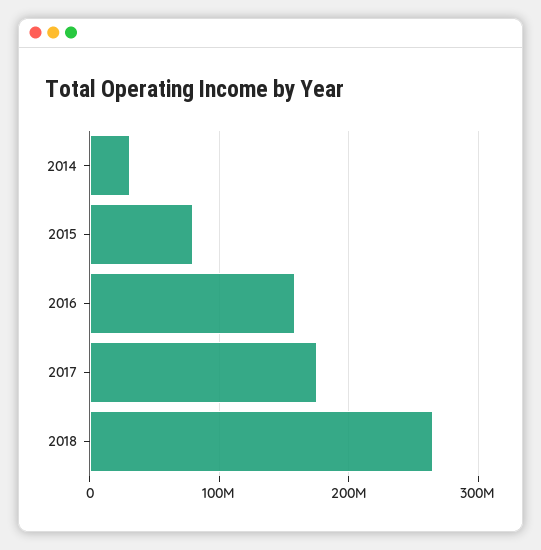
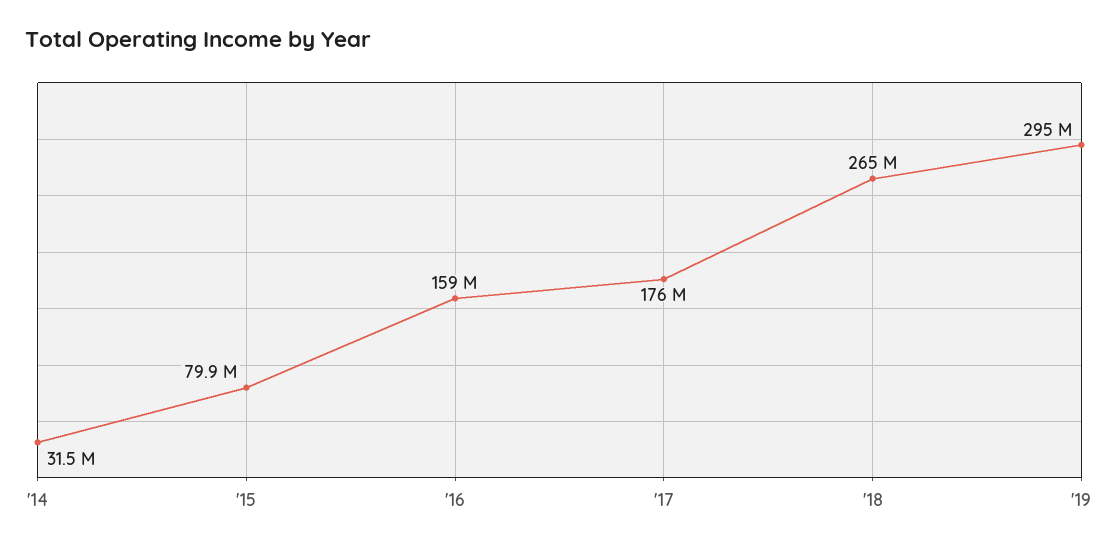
'19: none -> 295000000

